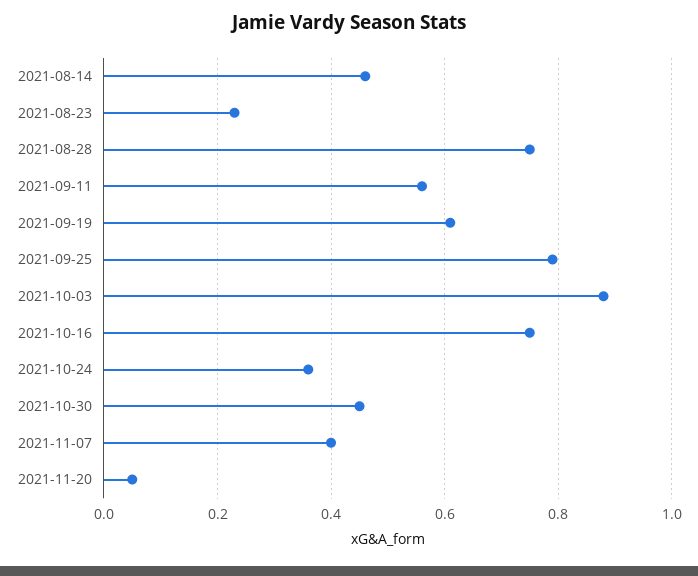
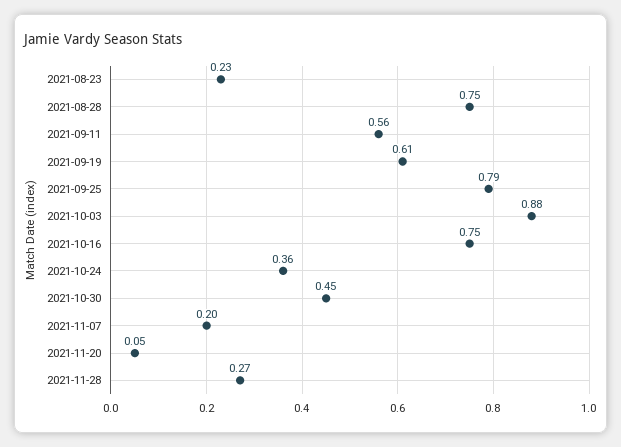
2021-08-14: 0.45 -> none
2021-11-07: 0.4 -> 0.2
2021-11-28: none -> 0.27

